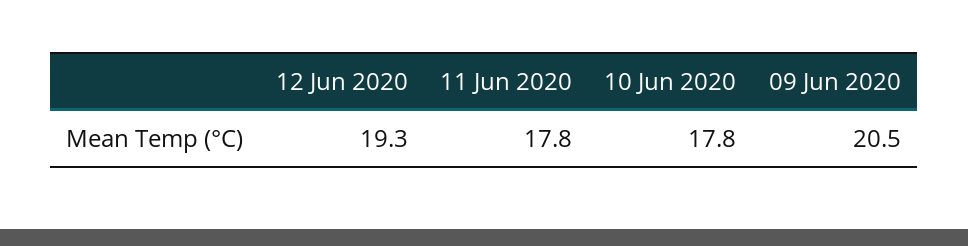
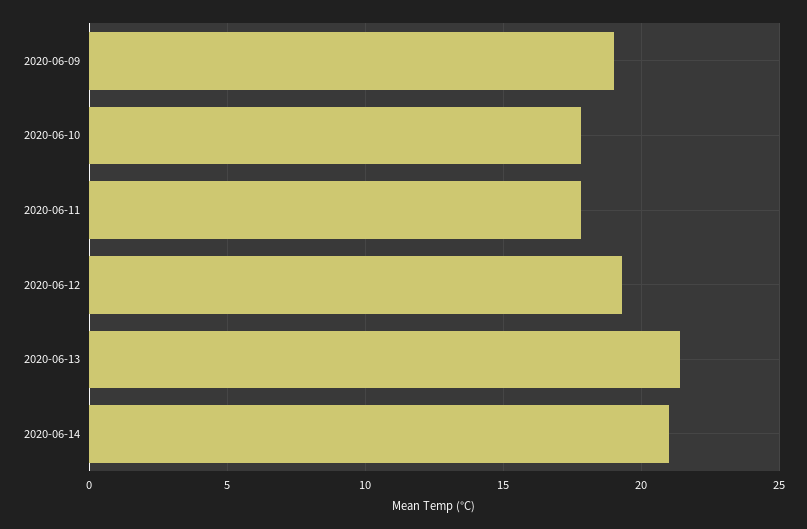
09 Jun 2020: 20.5 -> 19
2020-06-13: none -> 21.5
2020-06-14: none -> 21

